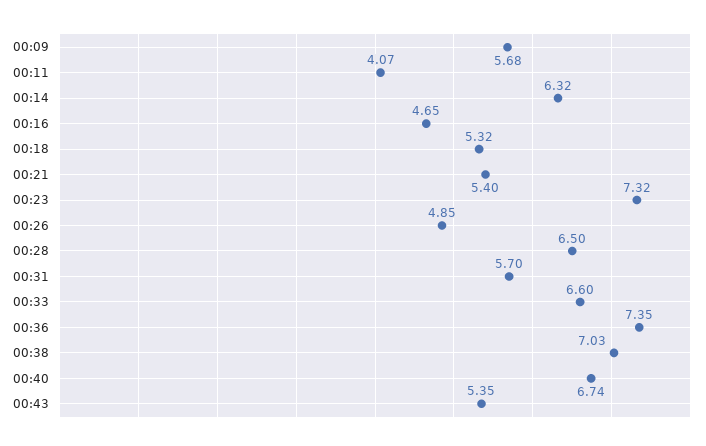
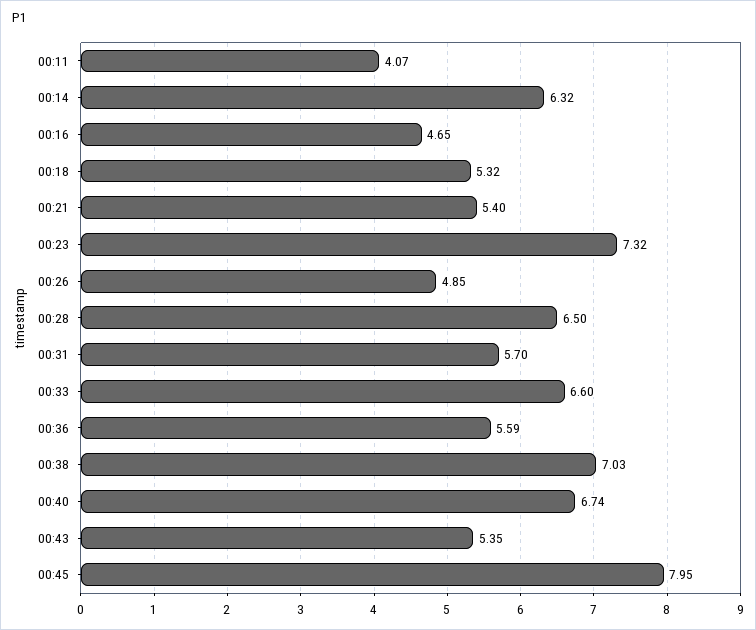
00:09: 5.68 -> none
00:36: 7.35 -> 5.59
00:45: none -> 7.95

